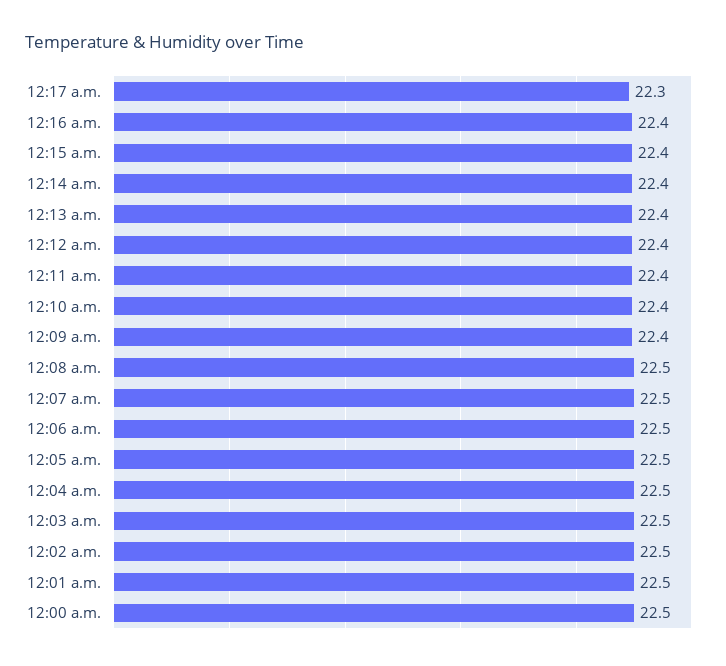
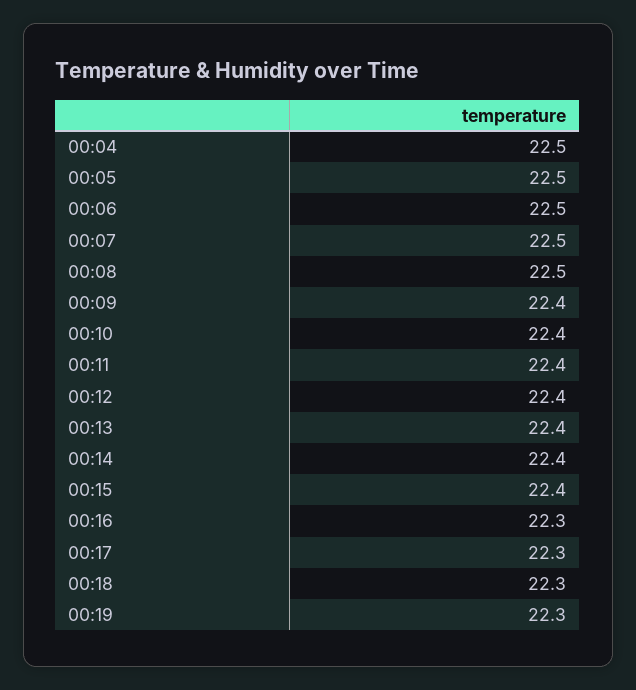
12:16 a.m.: 22.4 -> 22.3
12:03 a.m.: 22.5 -> none
12:02 a.m.: 22.5 -> none
12:01 a.m.: 22.5 -> none
12:00 a.m.: 22.5 -> none
00:18: none -> 22.3
00:19: none -> 22.3

